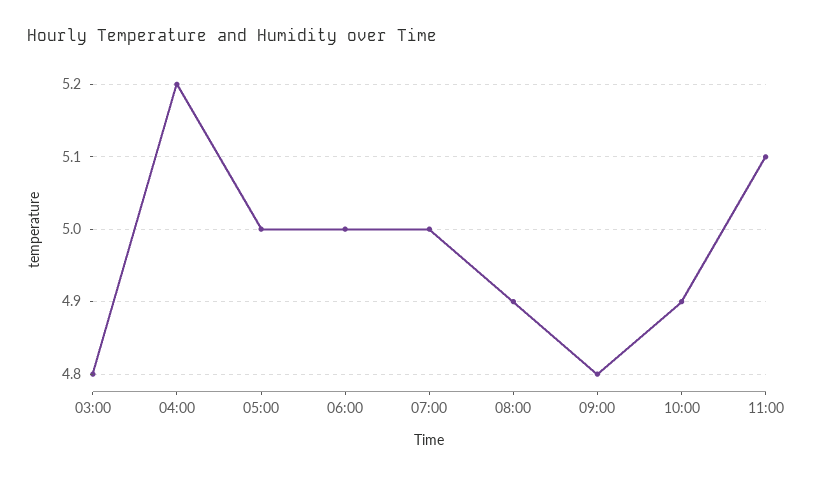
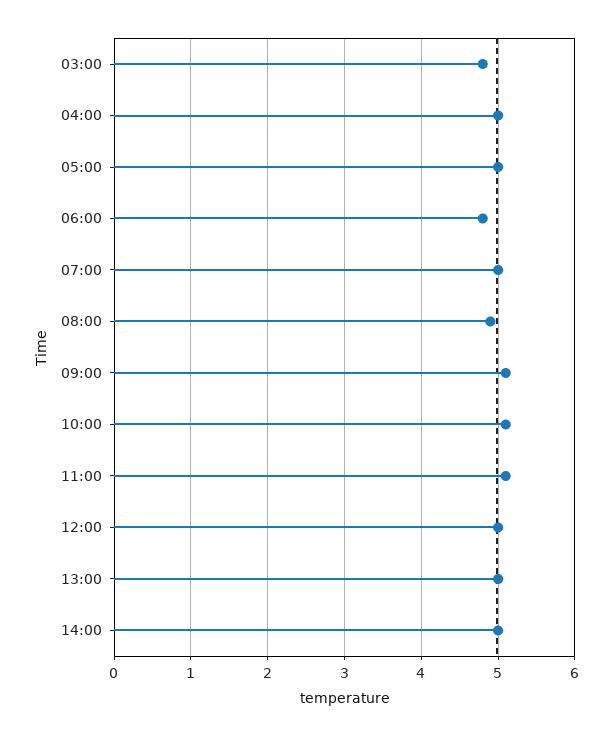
04:00: 5.2 -> 5
06:00: 5 -> 4.8
09:00: 4.8 -> 5.1
10:00: 4.9 -> 5.1
12:00: none -> 5
13:00: none -> 5
14:00: none -> 5

